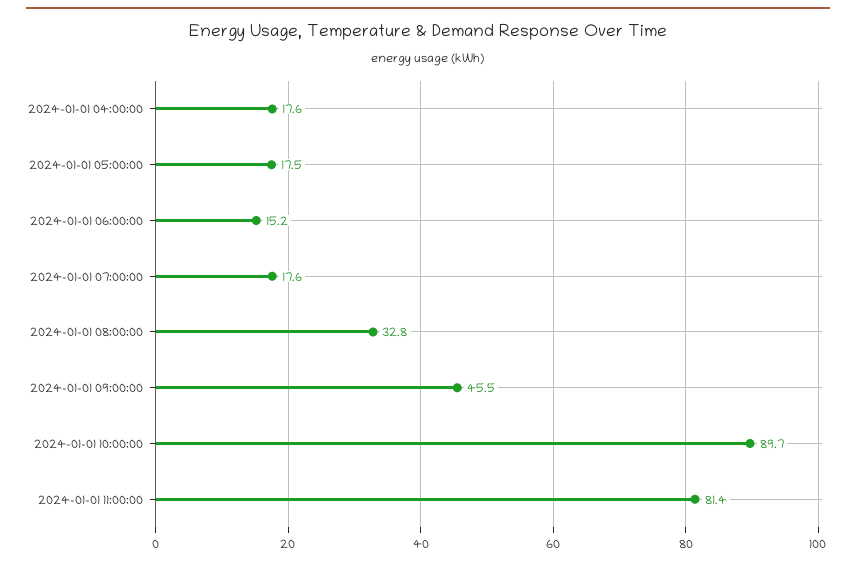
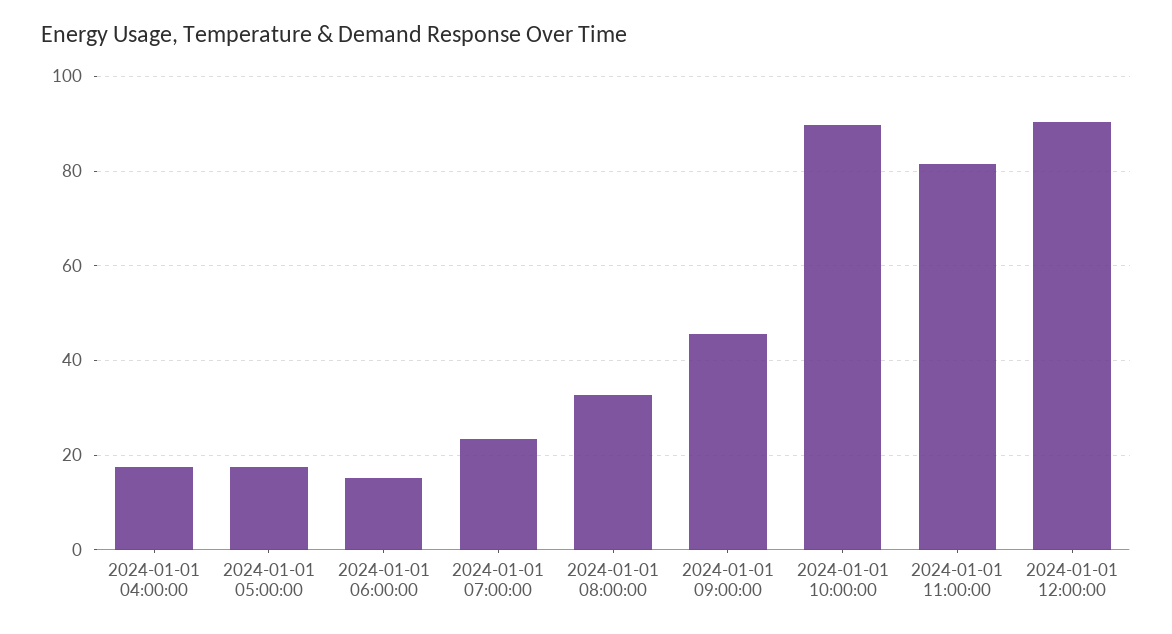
2024-01-01 07:00:00: 17.6 -> 24
2024-01-01 12:00:00: none -> 90

